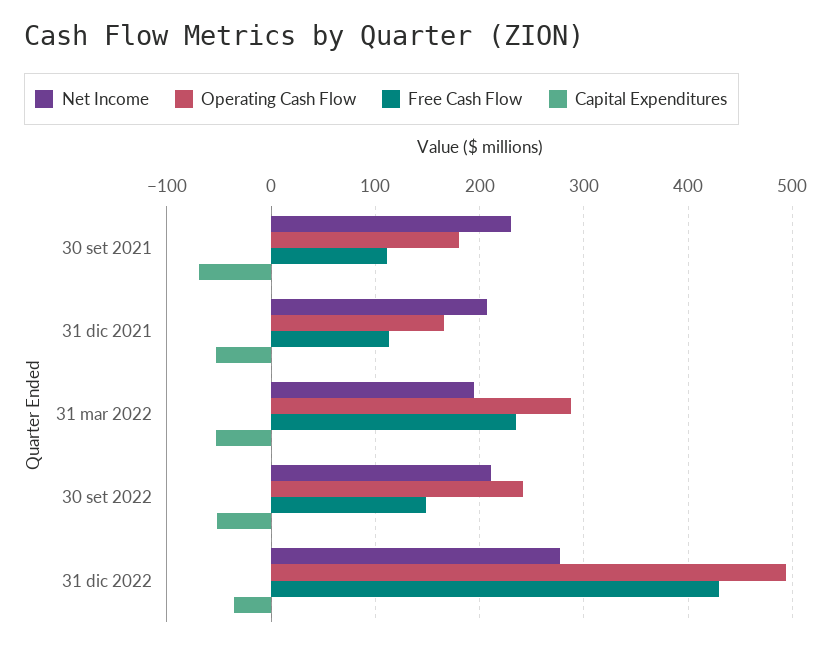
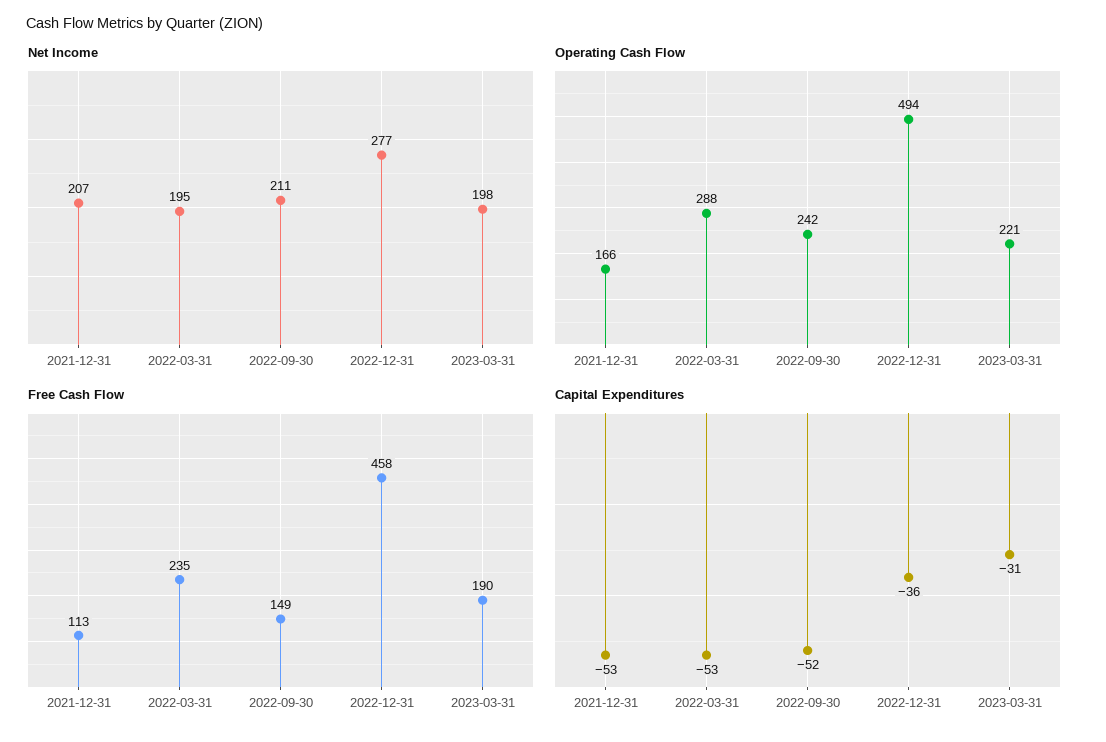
Net Income, 30 set 2021: 230 -> none
Operating Cash Flow, 30 set 2021: 180 -> none
Free Cash Flow, 30 set 2021: 110 -> none
Capital Expenditures, 30 set 2021: -70 -> none
Free Cash Flow, 31 dic 2022: 430 -> 458
Net Income, 2023-03-31: none -> 198
Operating Cash Flow, 2023-03-31: none -> 221
Free Cash Flow, 2023-03-31: none -> 190
Capital Expenditures, 2023-03-31: none -> -31

